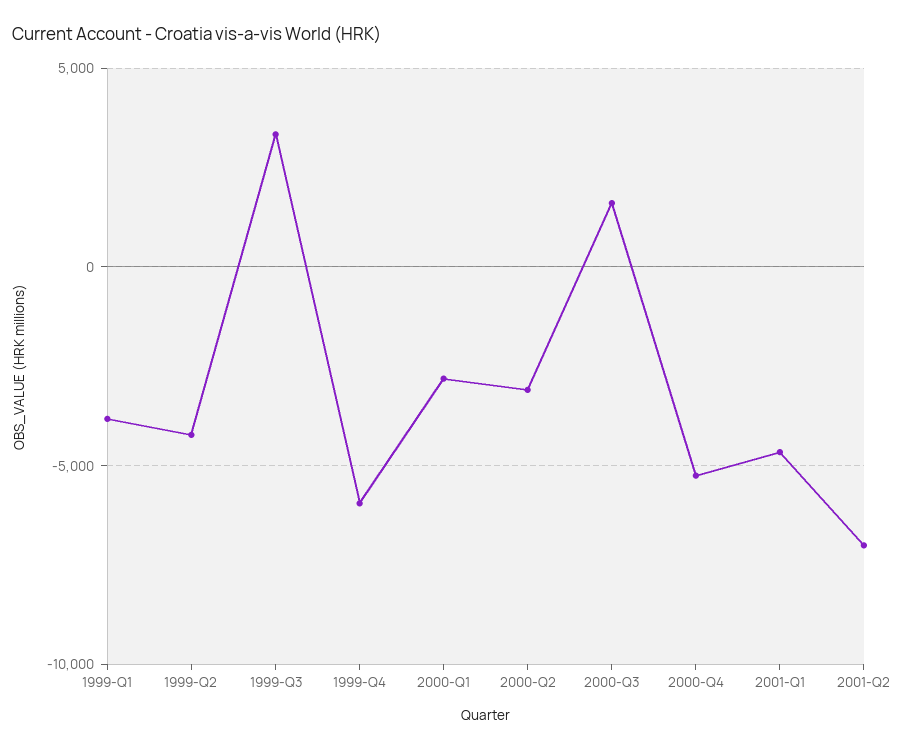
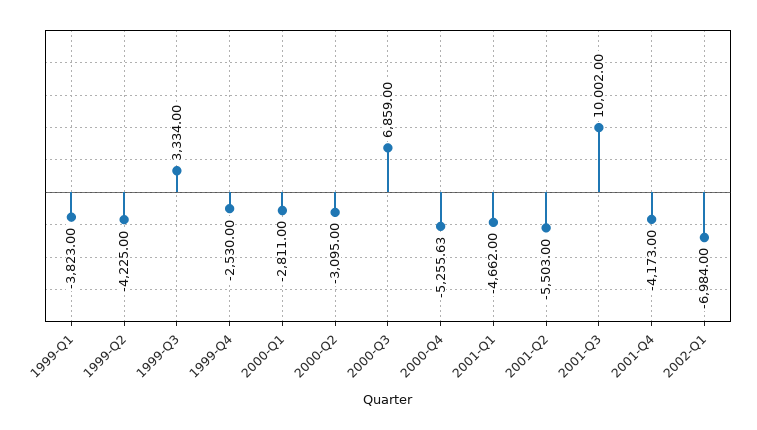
1999-Q4: -6000 -> -2530
2000-Q3: 1500 -> 6859
2001-Q2: -7000 -> -5503
2001-Q3: none -> 10002
2001-Q4: none -> -4173
2002-Q1: none -> -6984

